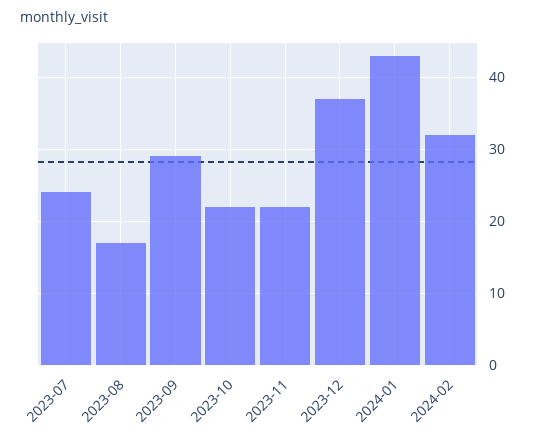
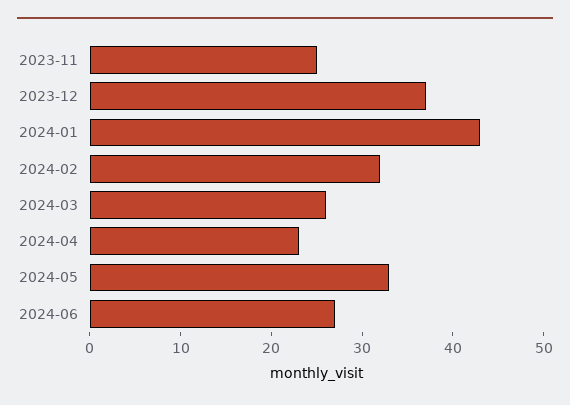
2023-07: 24 -> none
2023-08: 17 -> none
2023-09: 29 -> none
2023-10: 22 -> none
2023-11: 22 -> 25
2024-03: none -> 26
2024-04: none -> 23
2024-05: none -> 33
2024-06: none -> 27

